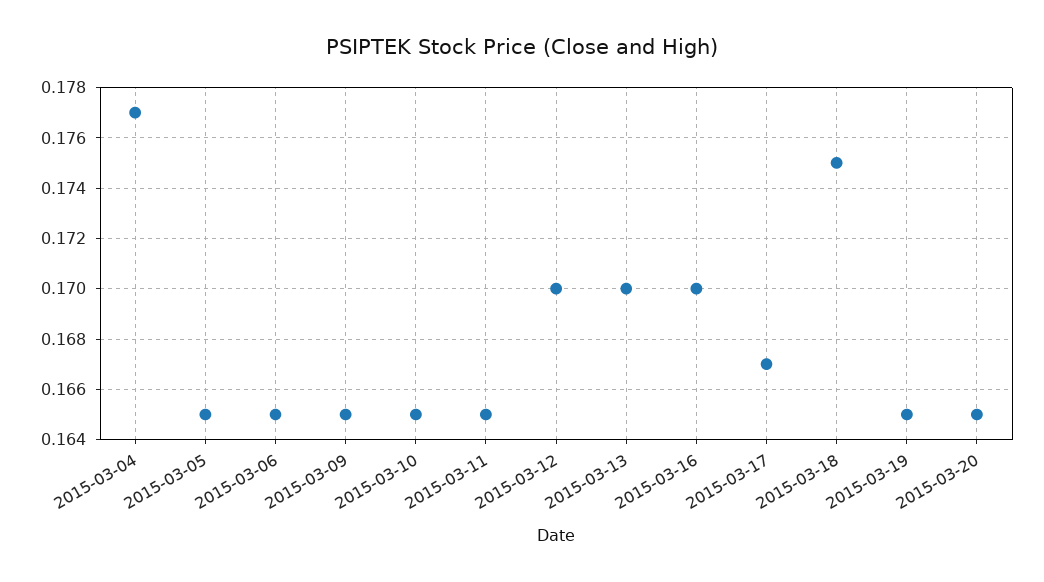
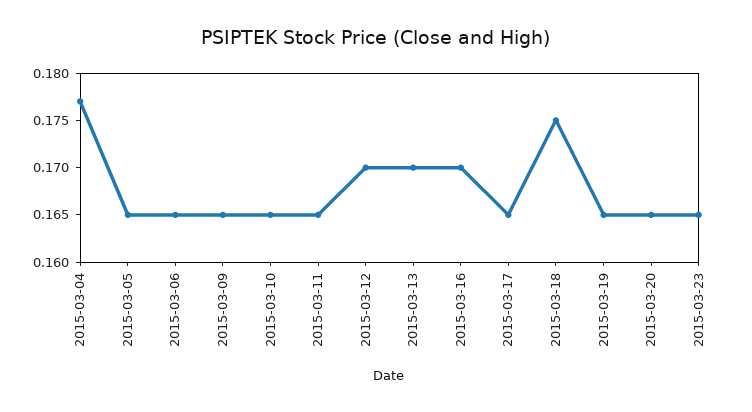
2015-03-17: 0.167 -> 0.165
2015-03-23: none -> 0.165

